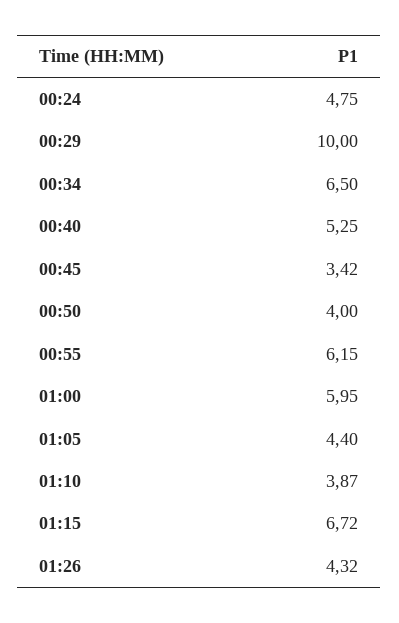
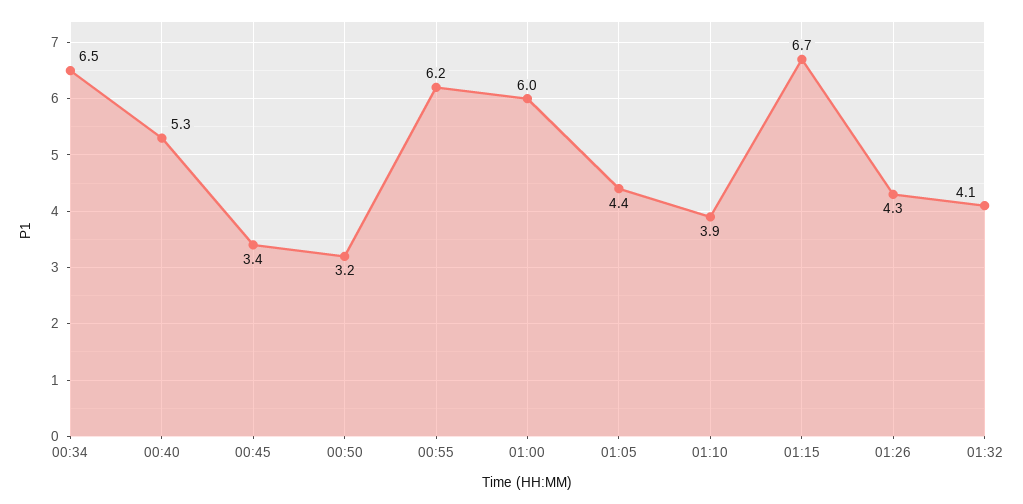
00:24: 4.75 -> none
00:29: 10 -> none
00:50: 4 -> 3.2
01:32: none -> 4.1

